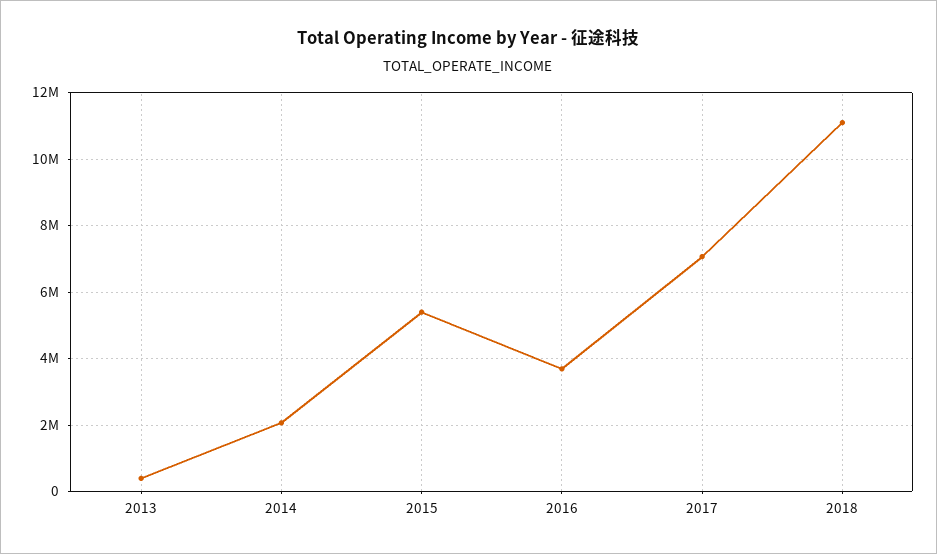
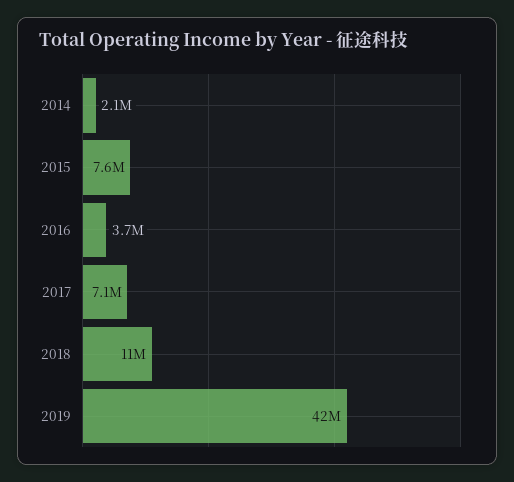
2013: 400000 -> none
2015: 5400000 -> 7600000
2019: none -> 42000000

